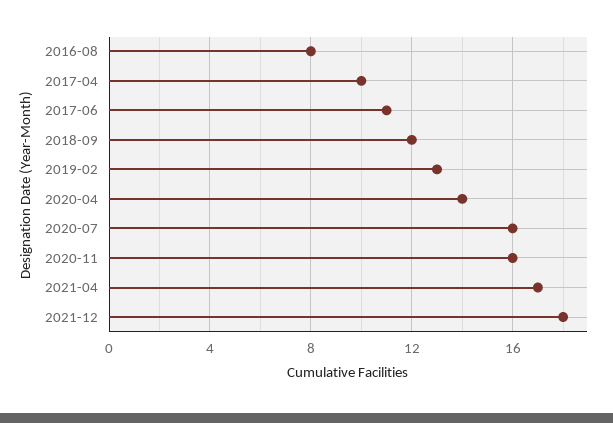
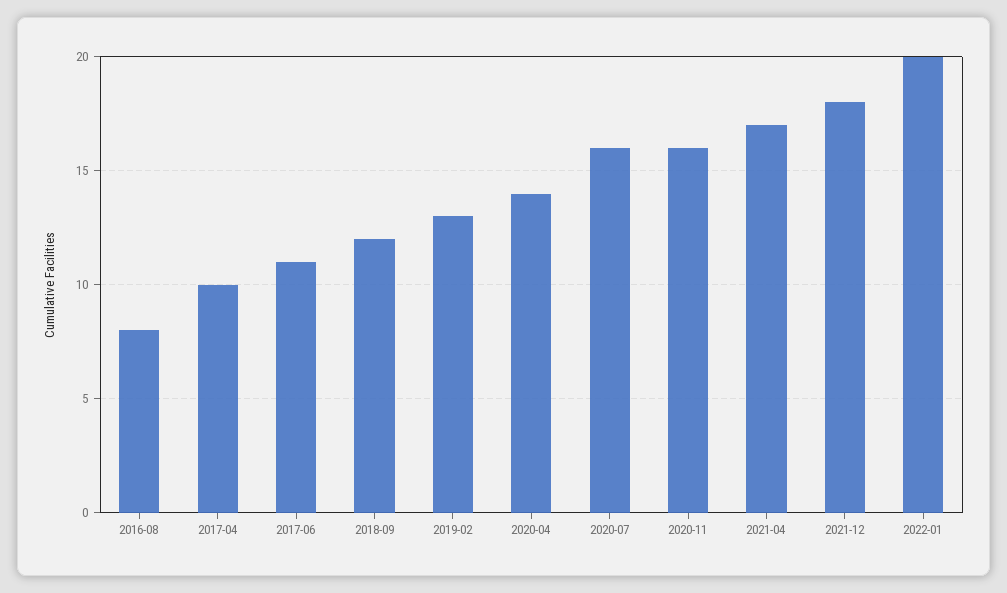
2022-01: none -> 20

